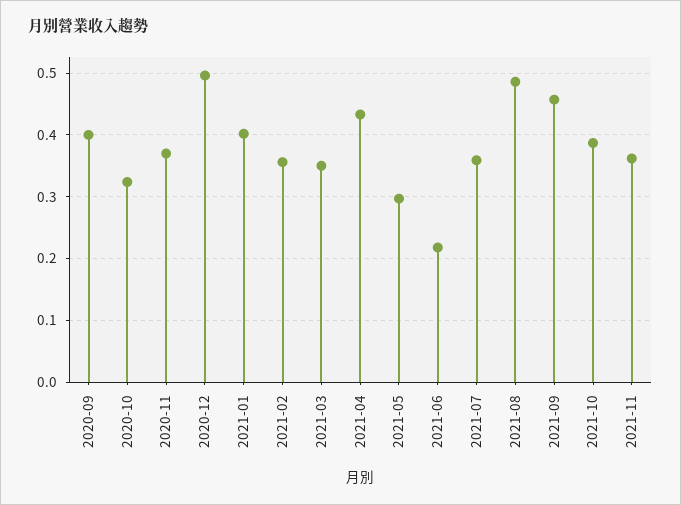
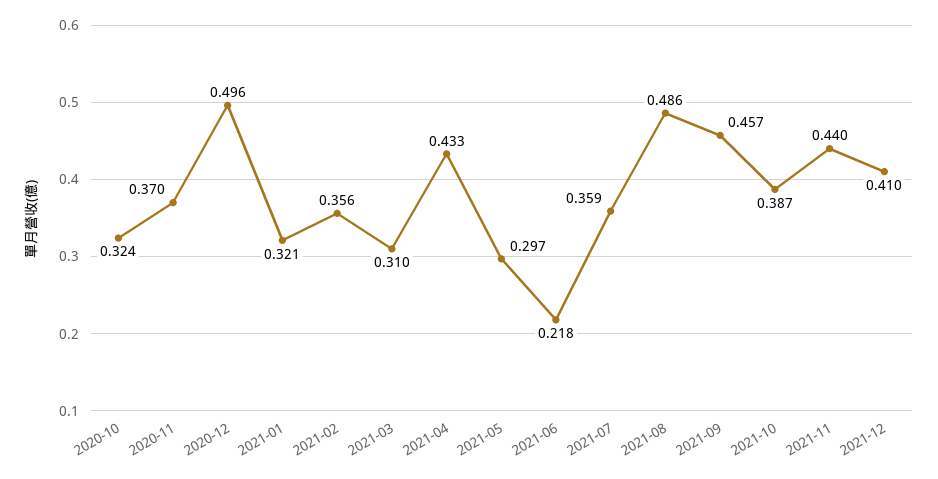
2020-09: 0.4 -> none
2021-01: 0.4 -> 0.321
2021-03: 0.35 -> 0.31
2021-11: 0.36 -> 0.44
2021-12: none -> 0.41

